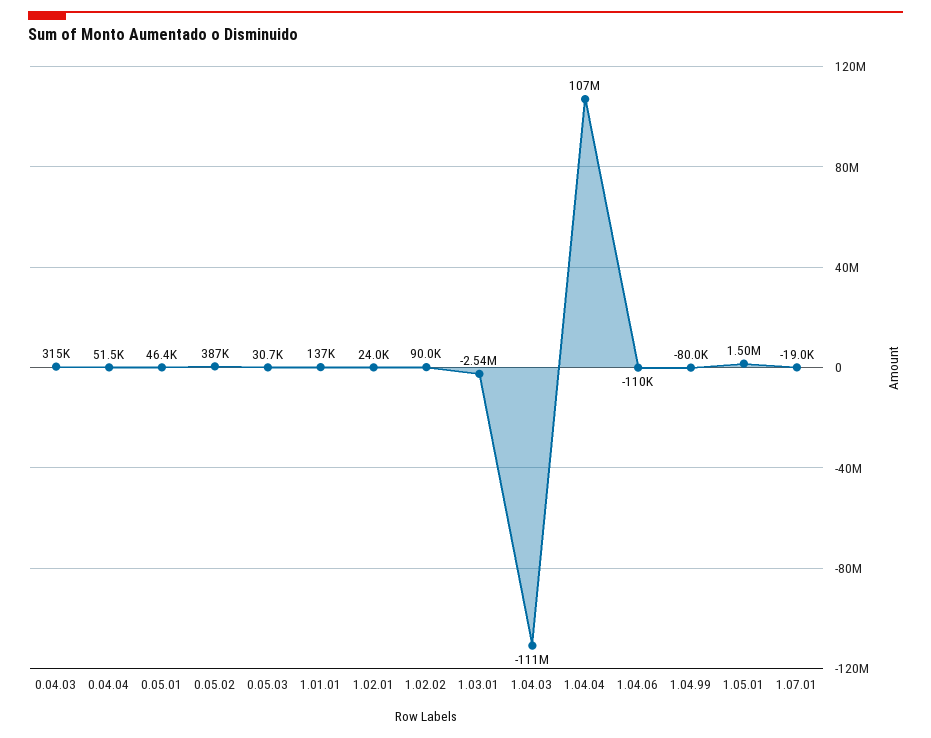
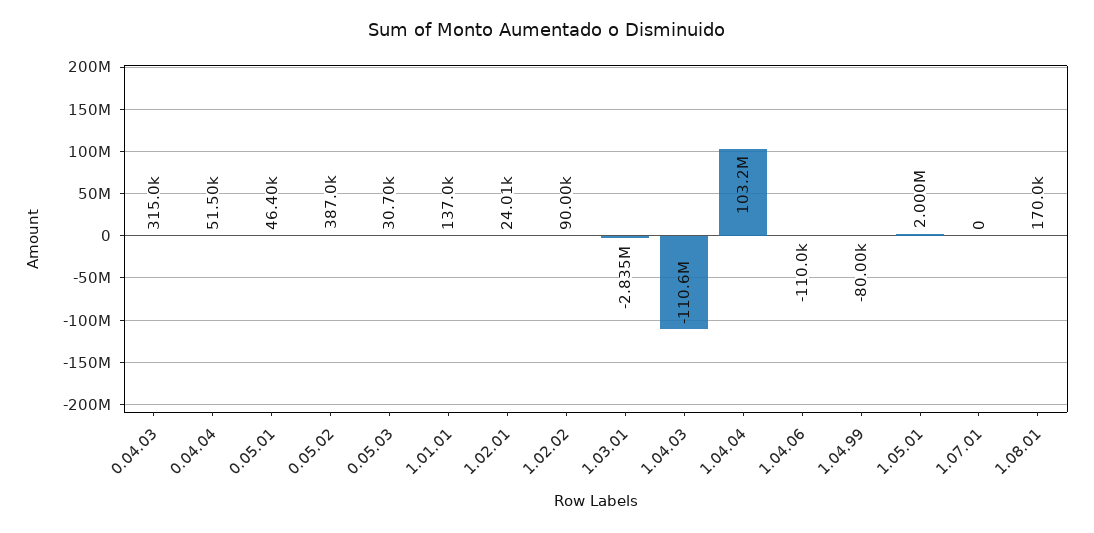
1.03.01: -2540000 -> -2835000
1.04.04: 107000000 -> 103200000
1.05.01: 1500000 -> 2000000
1.07.01: -19000 -> 0
1.08.01: none -> 170000

